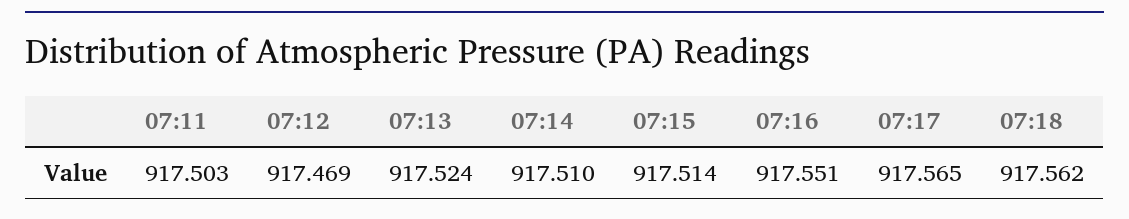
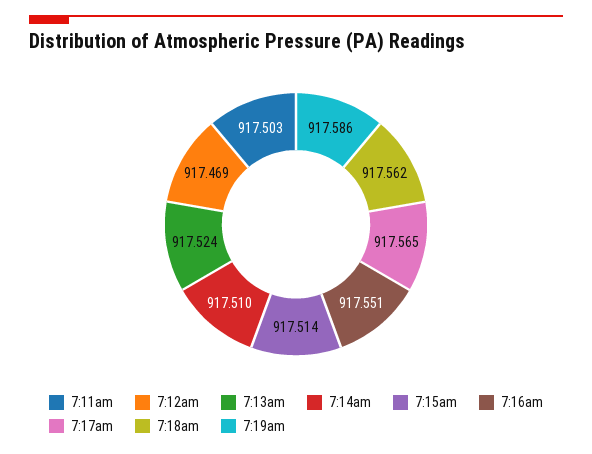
7:19am: none -> 917.586

